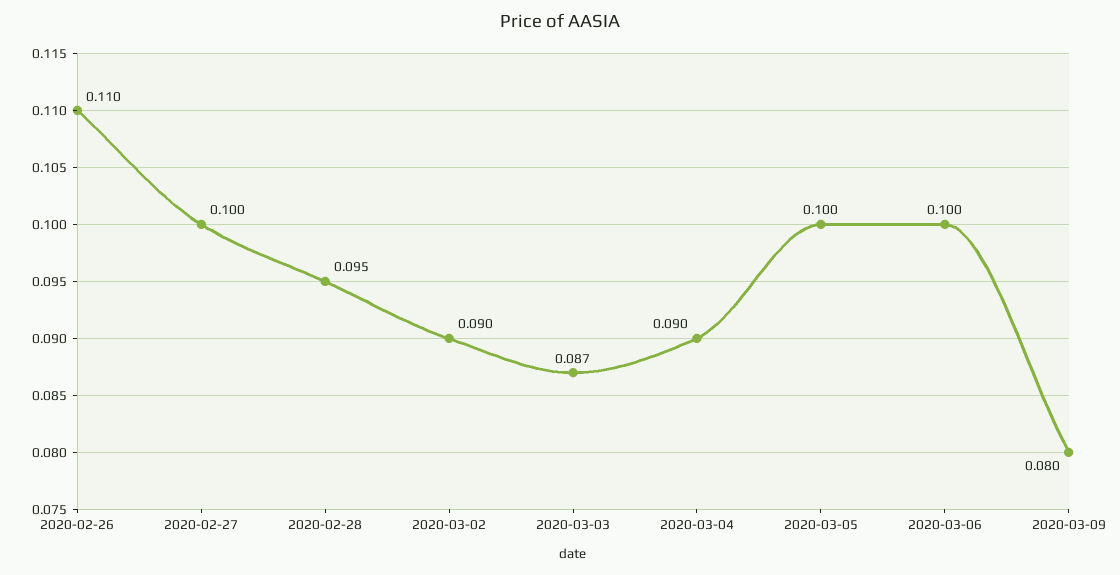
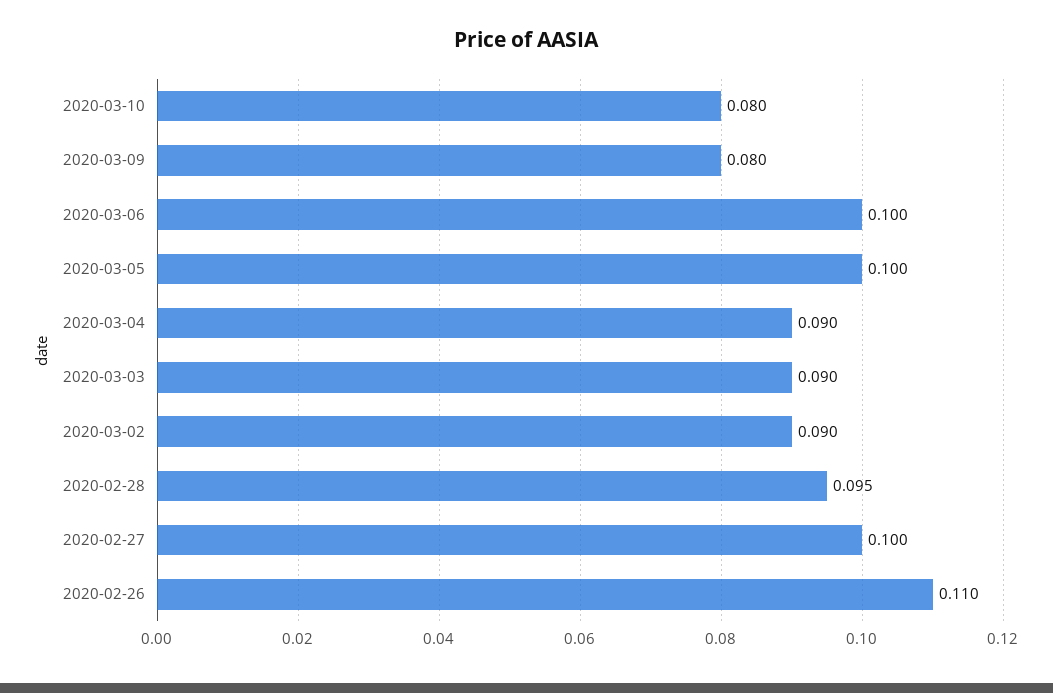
2020-03-03: 0.087 -> 0.09
2020-03-10: none -> 0.08

